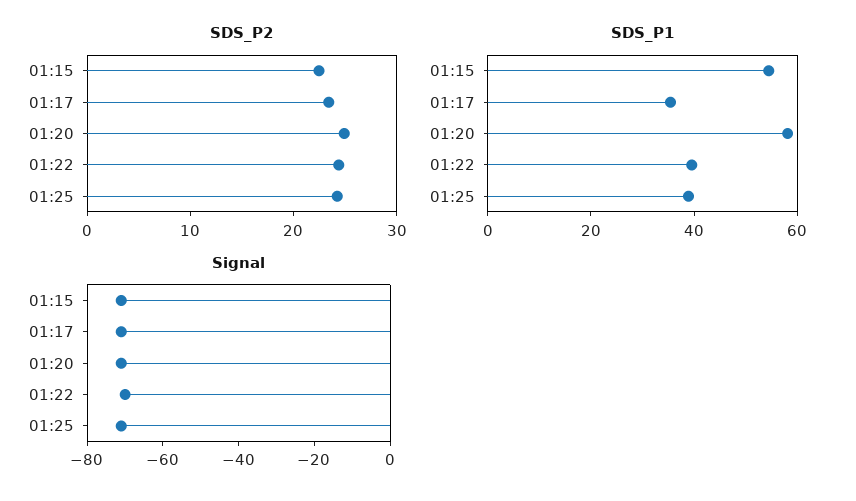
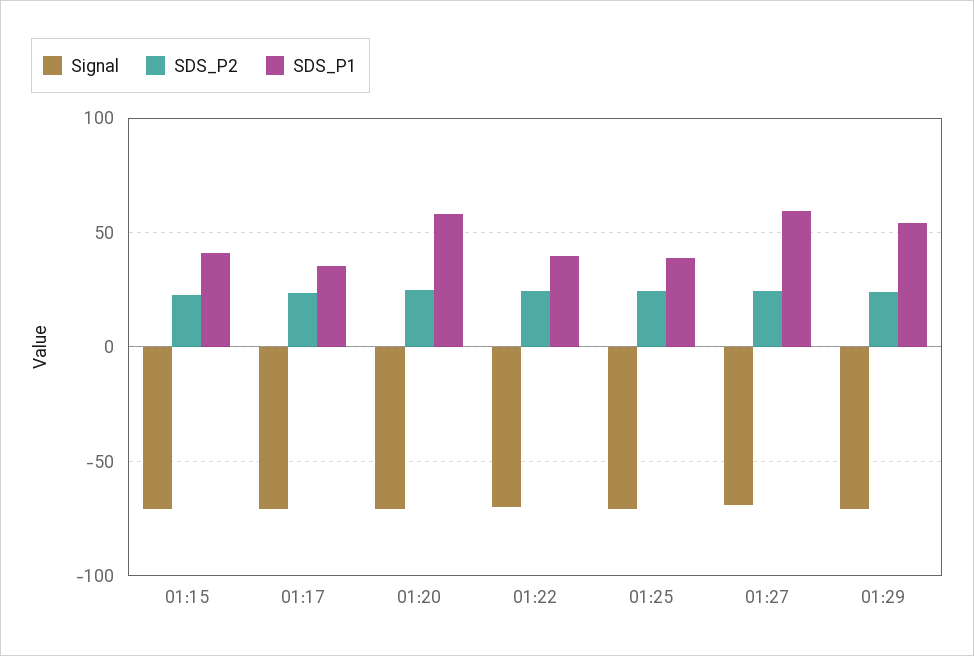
SDS_P1, 01:15: 55 -> 40
Signal, 01:27: none -> -70
SDS_P2, 01:27: none -> 25
SDS_P1, 01:27: none -> 60
Signal, 01:29: none -> -70
SDS_P2, 01:29: none -> 25
SDS_P1, 01:29: none -> 55

